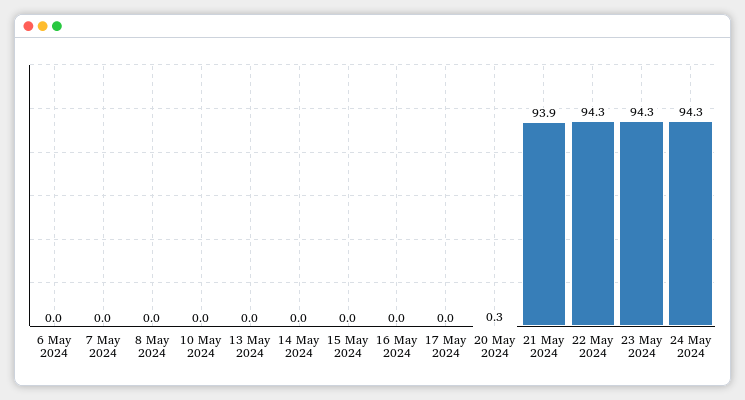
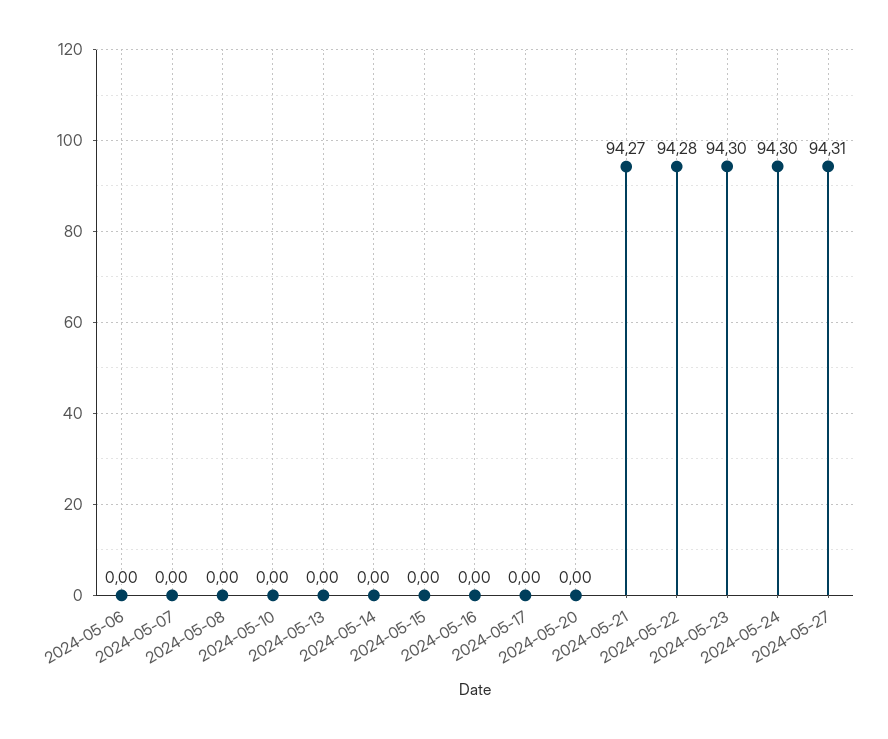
20 May 2024: 0.3 -> 0
21 May 2024: 93.9 -> 94.27
2024-05-27: none -> 94.31

